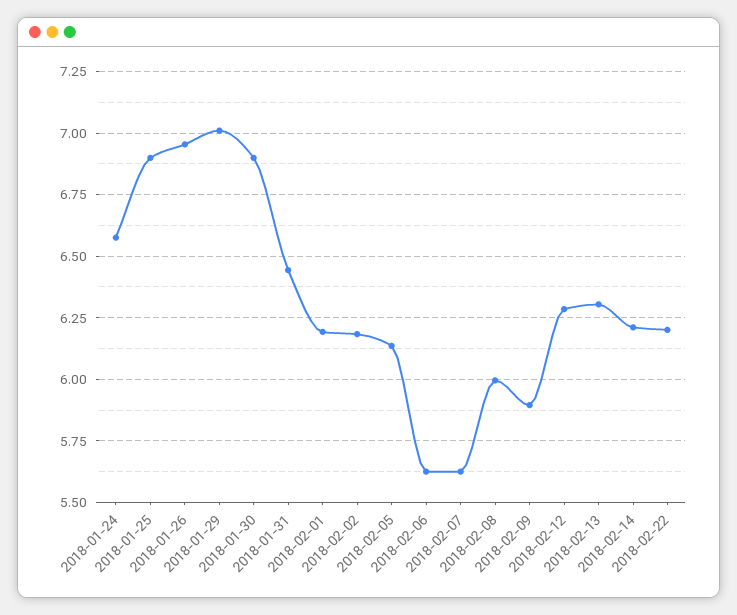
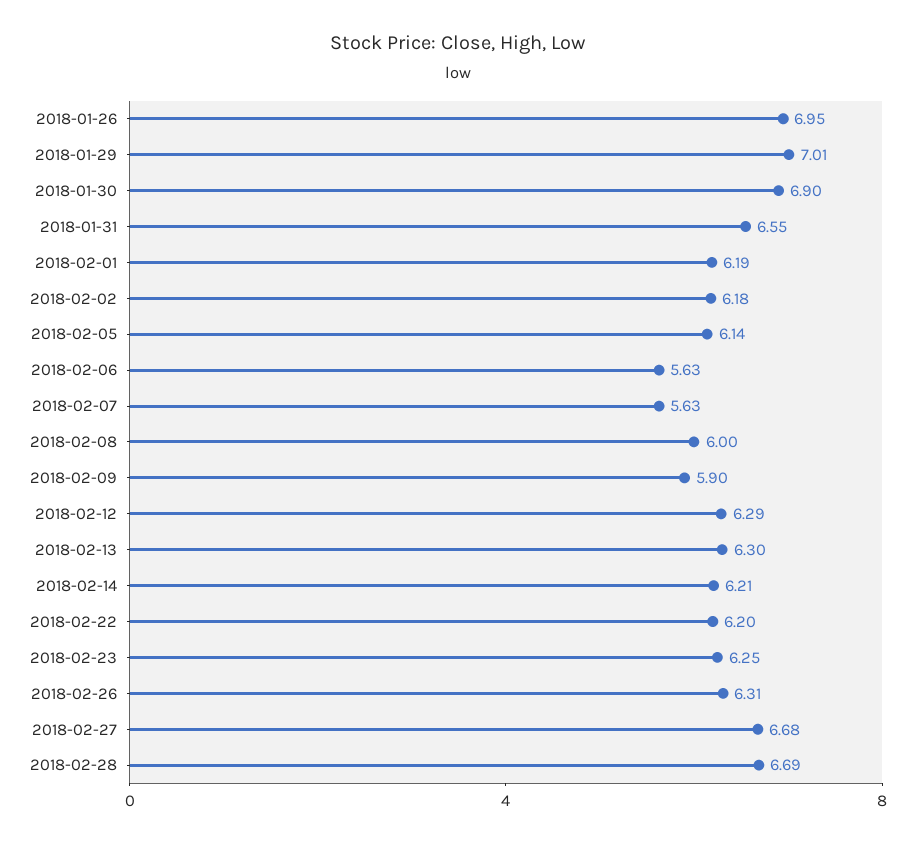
2018-01-24: 6.575 -> none
2018-01-25: 6.9 -> none
2018-01-31: 6.45 -> 6.55
2018-02-23: none -> 6.25
2018-02-26: none -> 6.31
2018-02-27: none -> 6.68
2018-02-28: none -> 6.69

